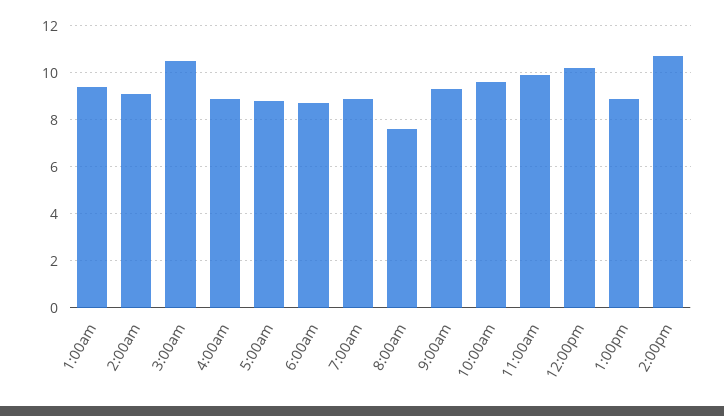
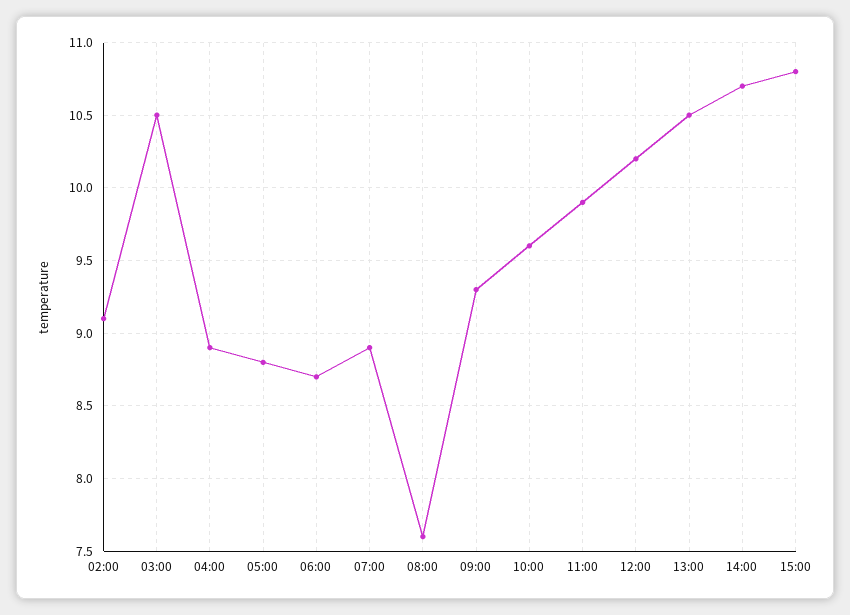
1:00am: 9.5 -> none
1:00pm: 9 -> 10.5
15:00: none -> 10.8

